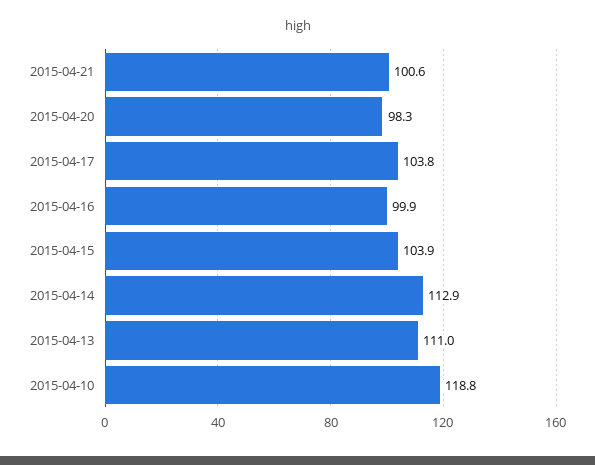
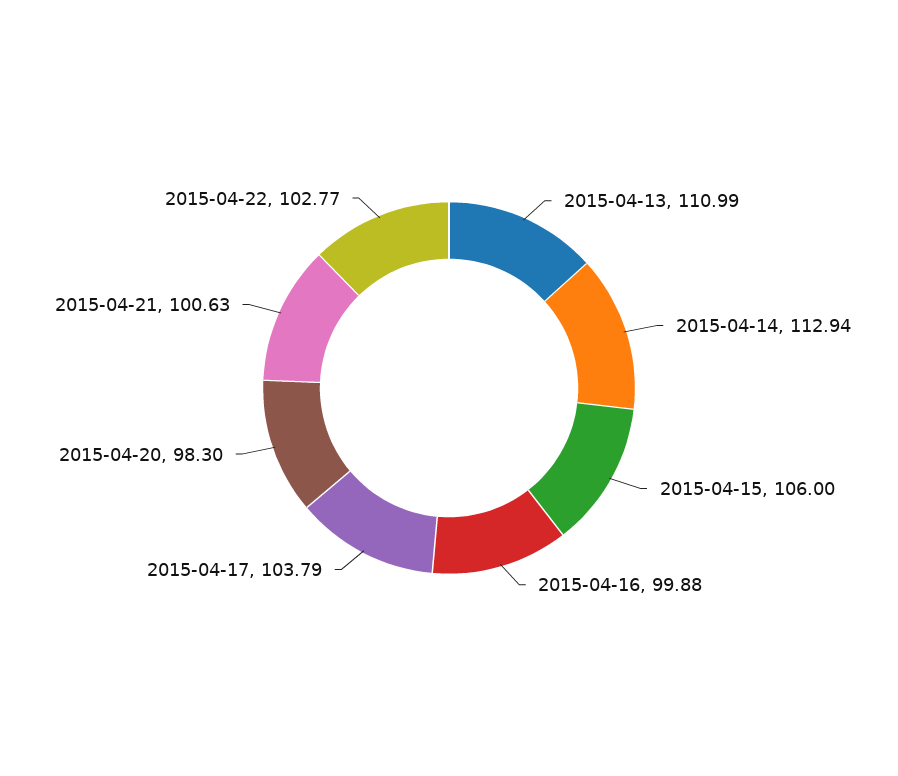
2015-04-15: 103.9 -> 106
2015-04-10: 118.8 -> none
2015-04-22: none -> 102.77

